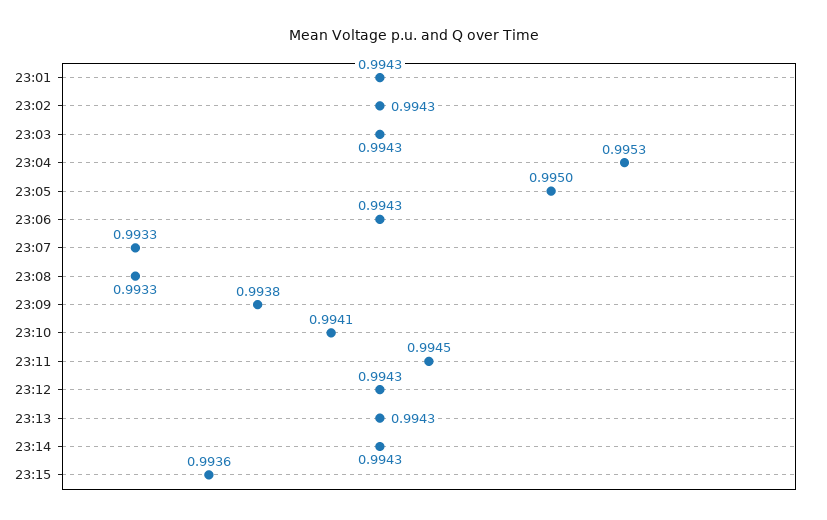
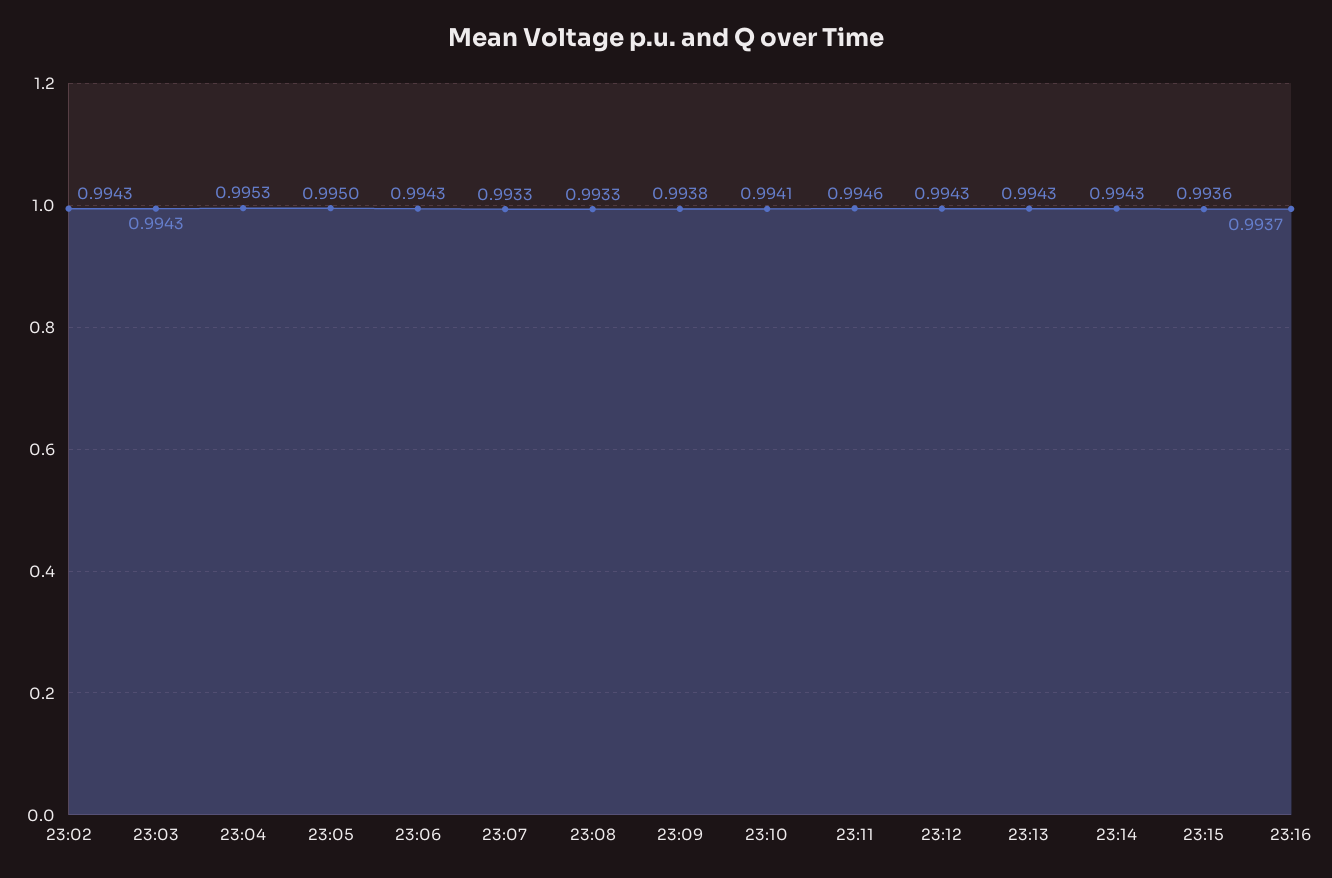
23:01: 0.9943 -> none
23:11: 0.9945 -> 0.9946
23:16: none -> 0.9937

